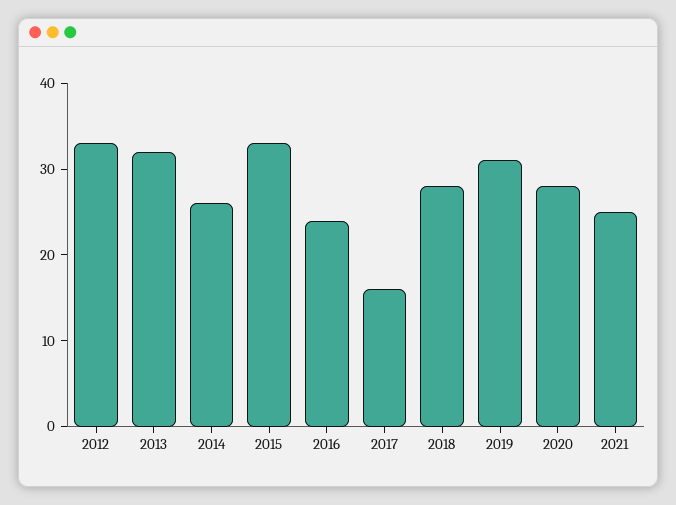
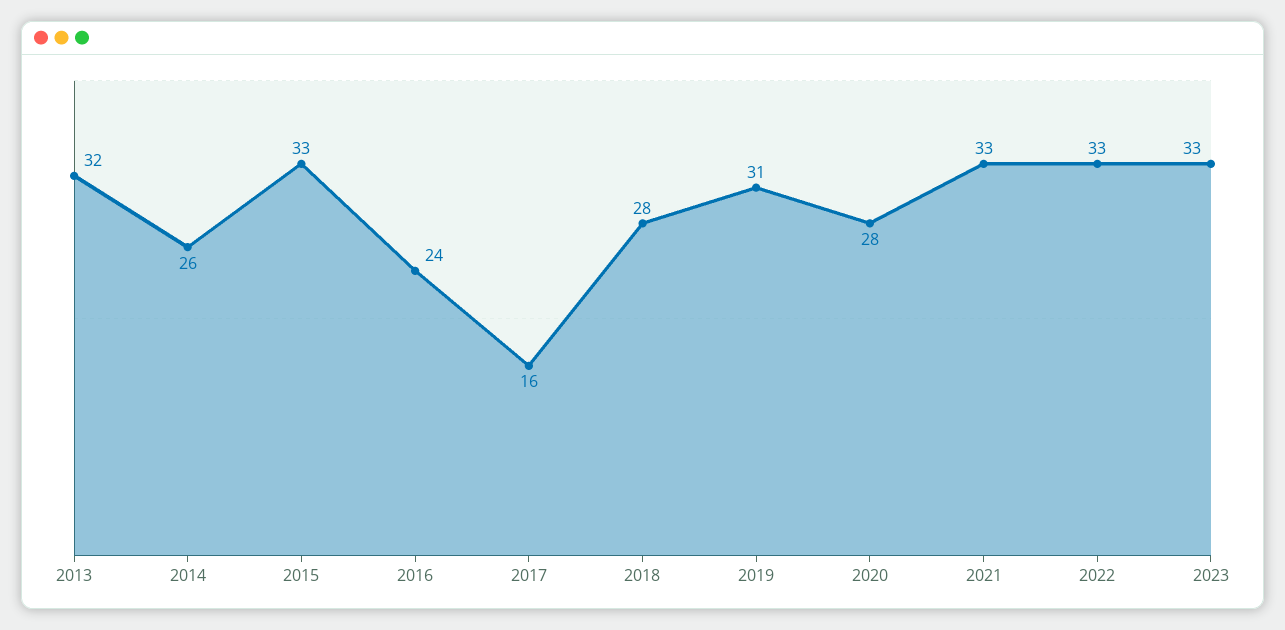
2012: 33 -> none
2021: 25 -> 33
2022: none -> 33
2023: none -> 33

